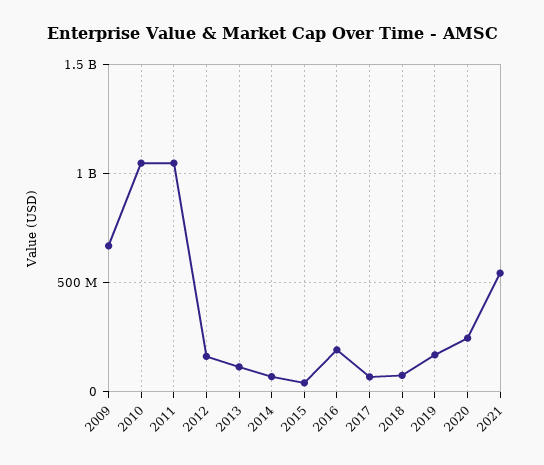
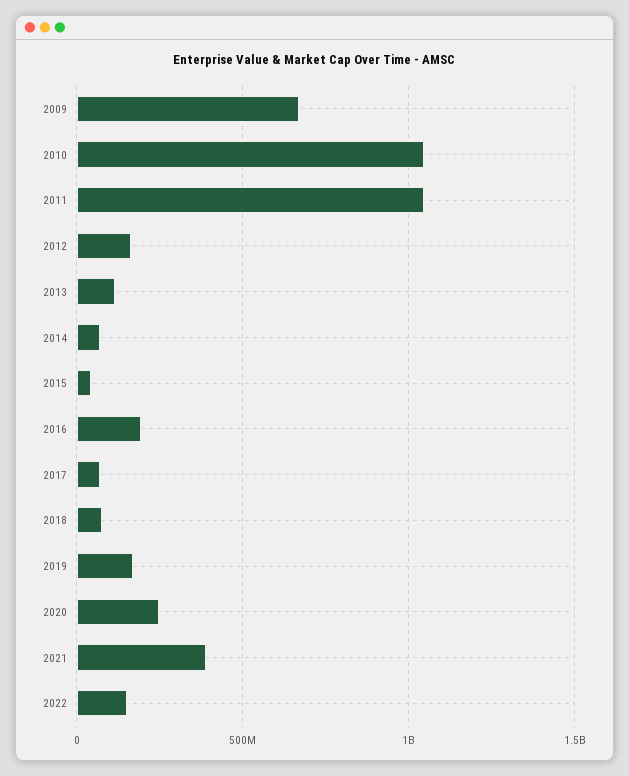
2021: 550000000 -> 400000000
2022: none -> 150000000

